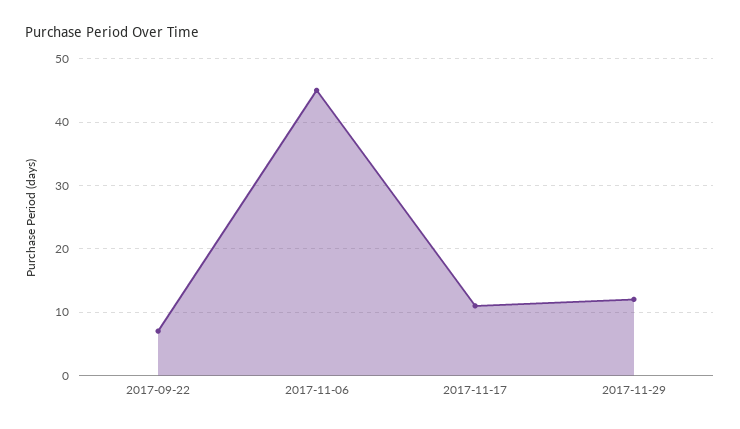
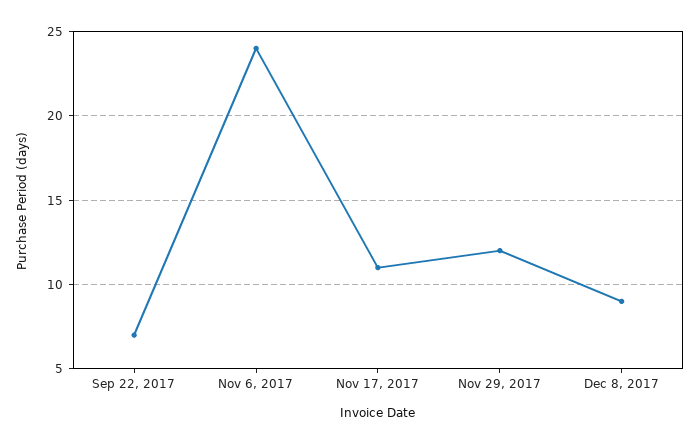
2017-11-06: 45 -> 24
Dec 8, 2017: none -> 9

